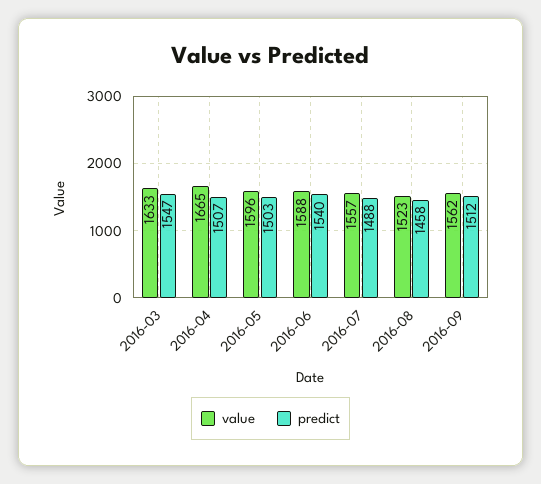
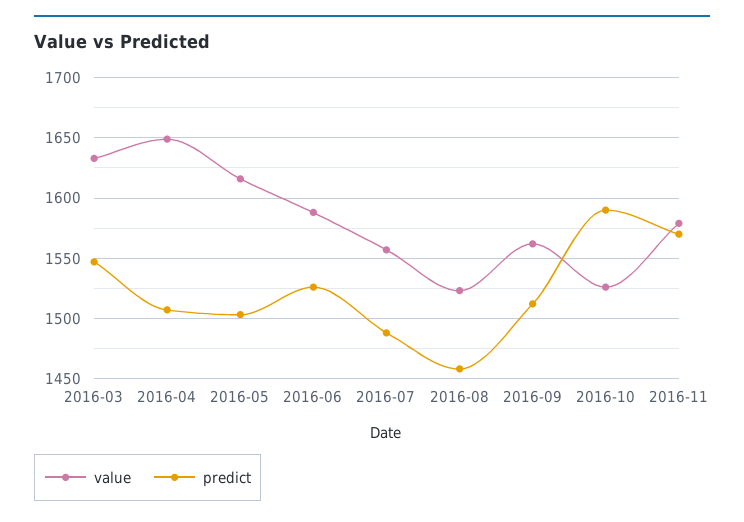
value, 2016-04: 1665 -> 1650
value, 2016-05: 1596 -> 1615
predict, 2016-06: 1540 -> 1525
value, 2016-10: none -> 1525
predict, 2016-10: none -> 1590
value, 2016-11: none -> 1580
predict, 2016-11: none -> 1570

